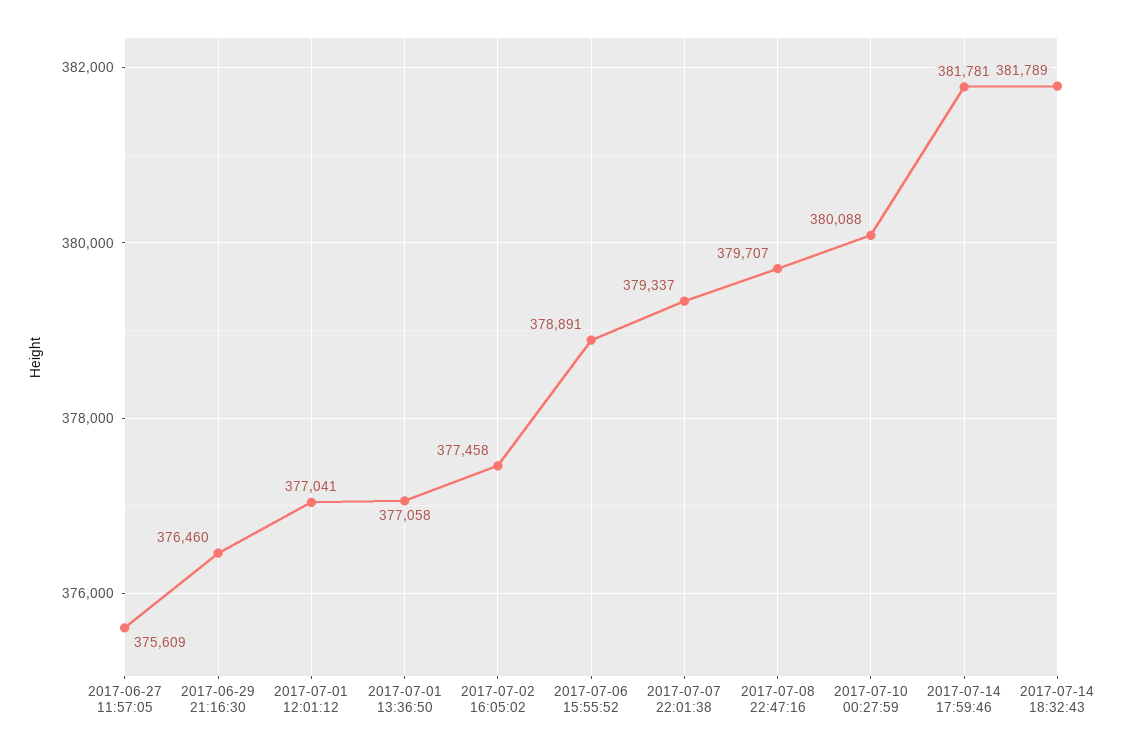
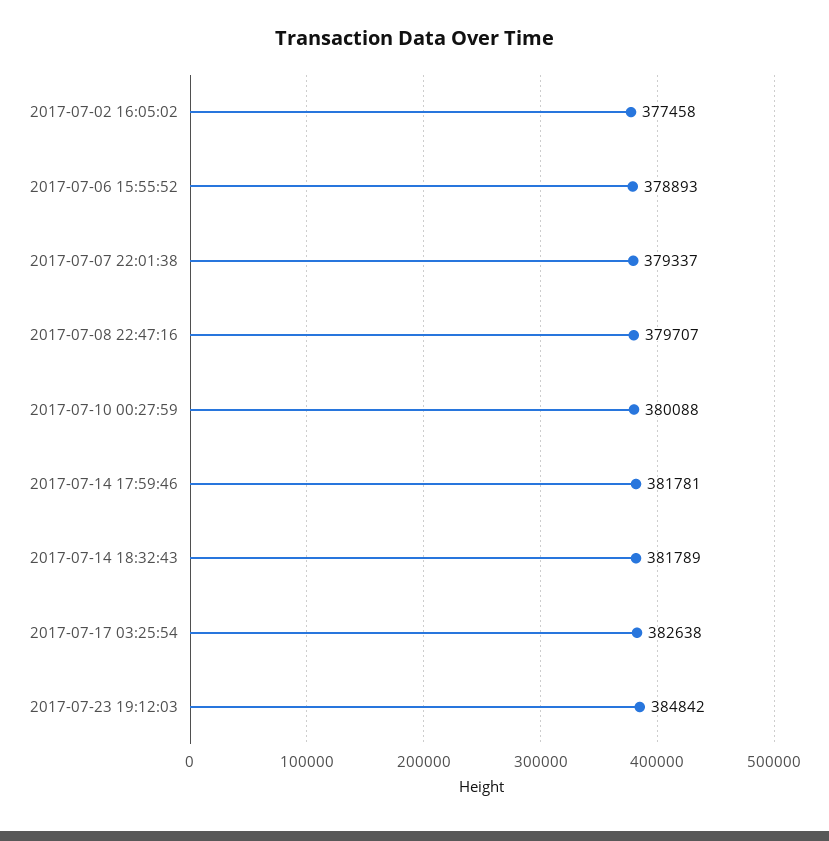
2017-06-27 11:57:05: 375609 -> none
2017-06-29 21:16:30: 376460 -> none
2017-07-01 12:01:12: 377041 -> none
2017-07-01 13:36:50: 377058 -> none
2017-07-06 15:55:52: 378891 -> 378893
2017-07-17 03:25:54: none -> 382638
2017-07-23 19:12:03: none -> 384842

